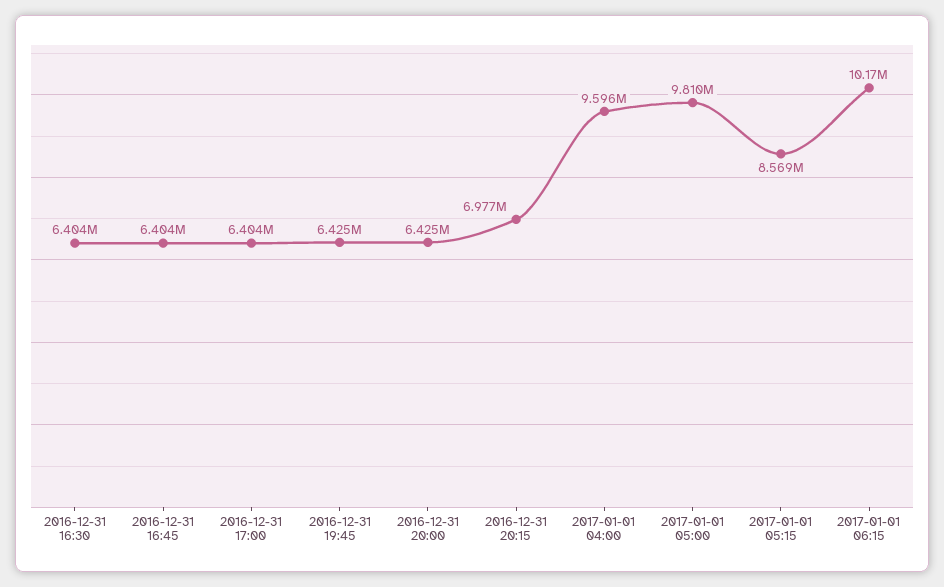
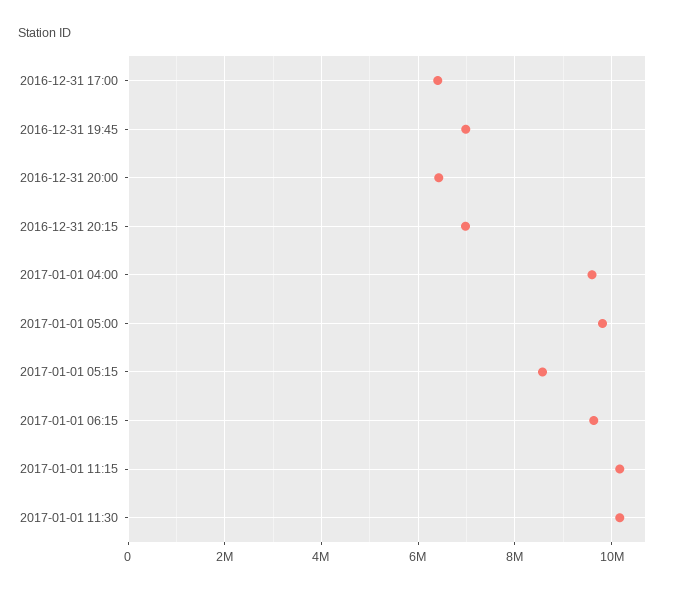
2016-12-31 16:30: 6404000 -> none
2016-12-31 16:45: 6404000 -> none
2016-12-31 19:45: 6425000 -> 7000000
2017-01-01 06:15: 10170000 -> 9600000
2017-01-01 11:15: none -> 10200000
2017-01-01 11:30: none -> 10200000

